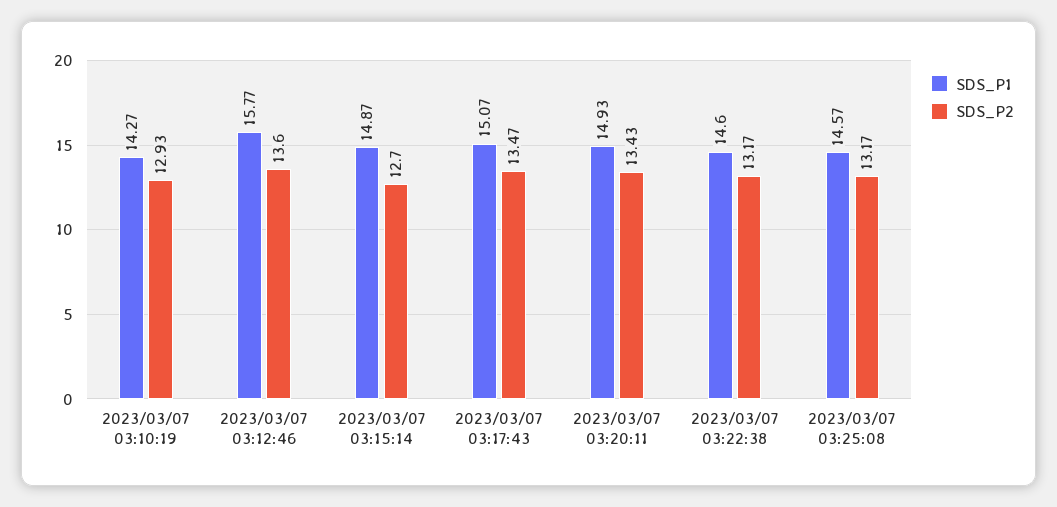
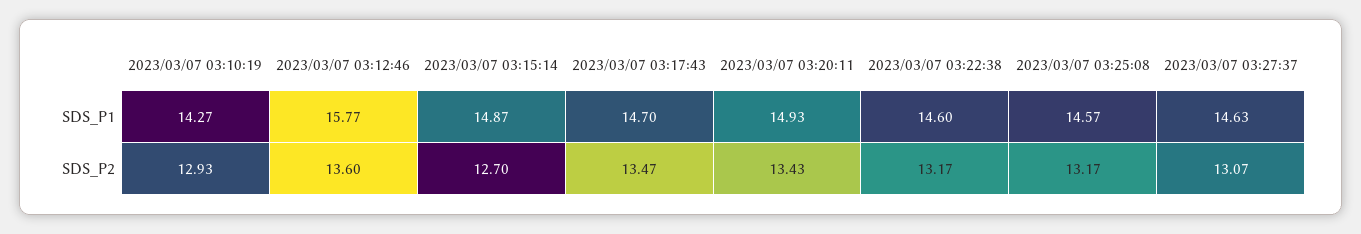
SDS_P1, 2023/03/07 03:17:43: 15.07 -> 14.7
SDS_P1, 2023/03/07 03:27:37: none -> 14.63
SDS_P2, 2023/03/07 03:27:37: none -> 13.07

